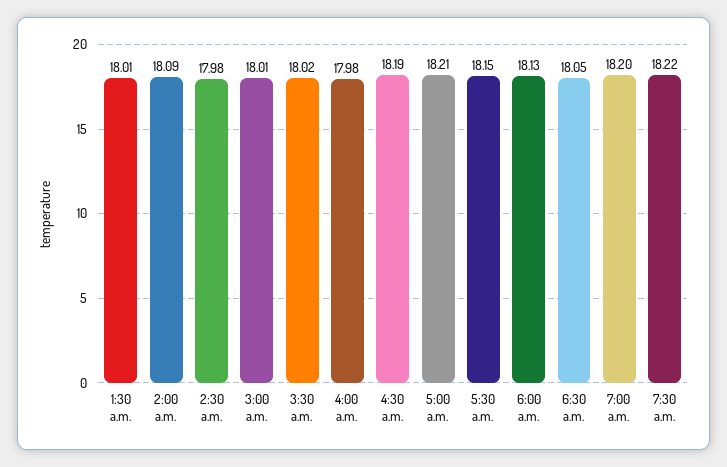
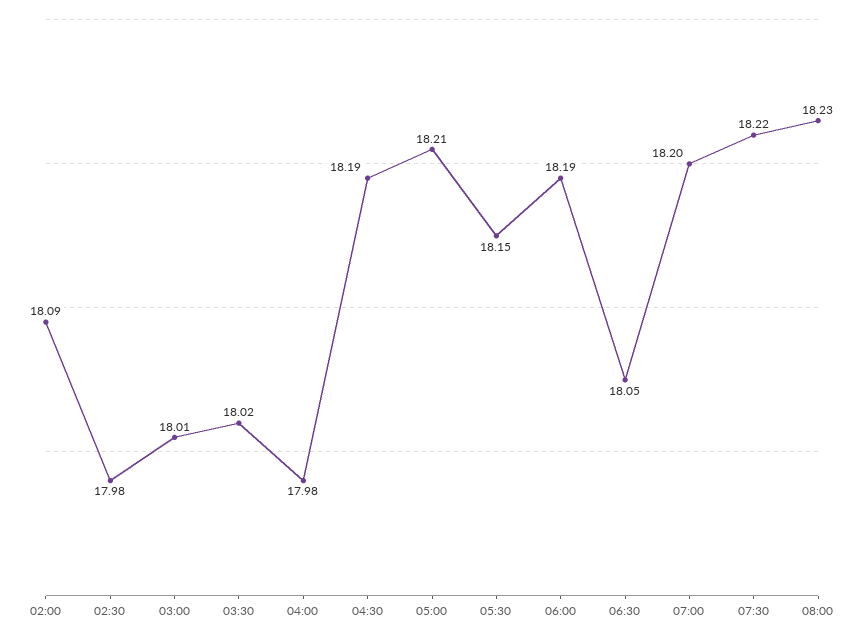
1:30 a.m.: 18.01 -> none
6:00 a.m.: 18.13 -> 18.19
08:00: none -> 18.23

